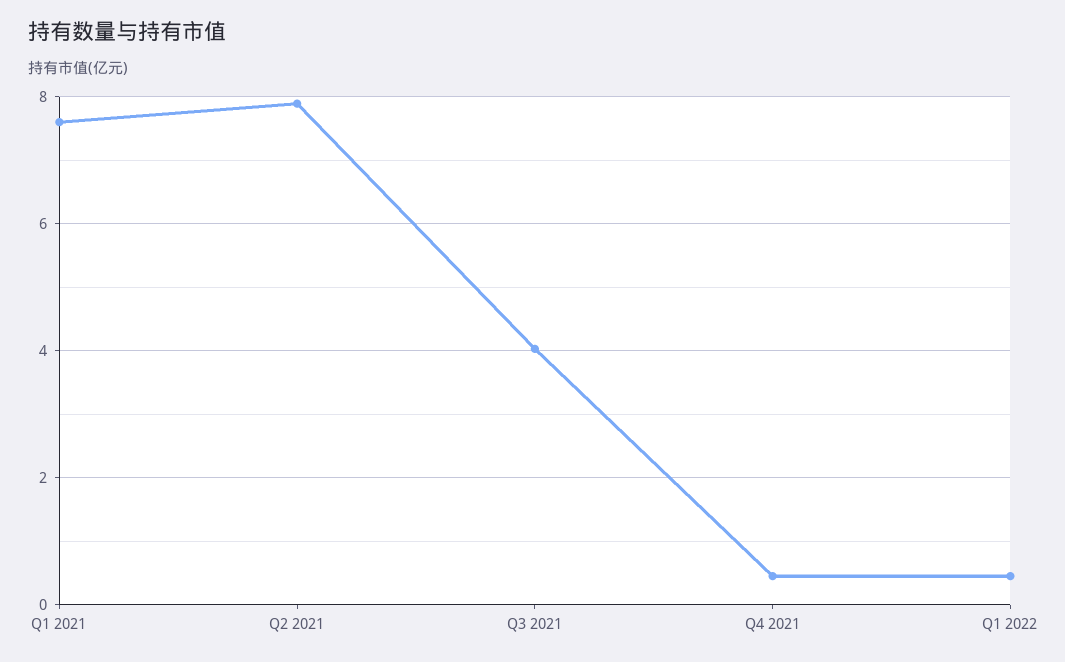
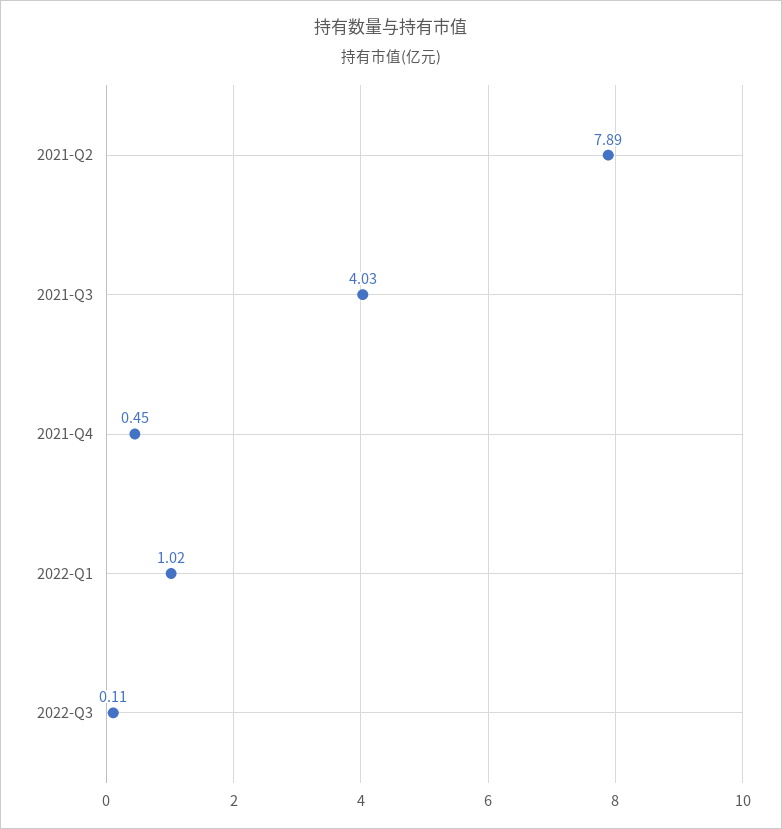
Q1 2021: 7.6 -> none
Q1 2022: 0.4 -> 1.02
2022-Q3: none -> 0.11

